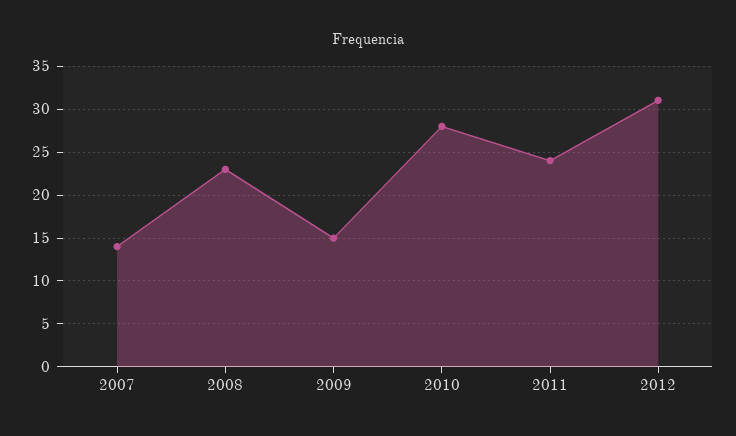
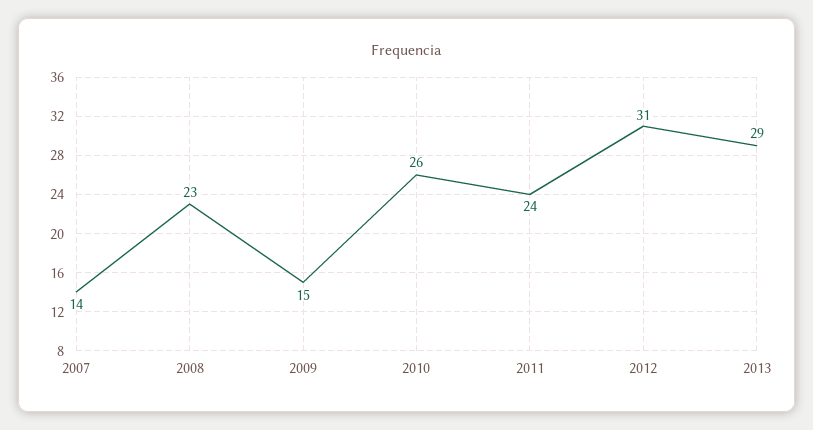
2010: 28 -> 26
2013: none -> 29

